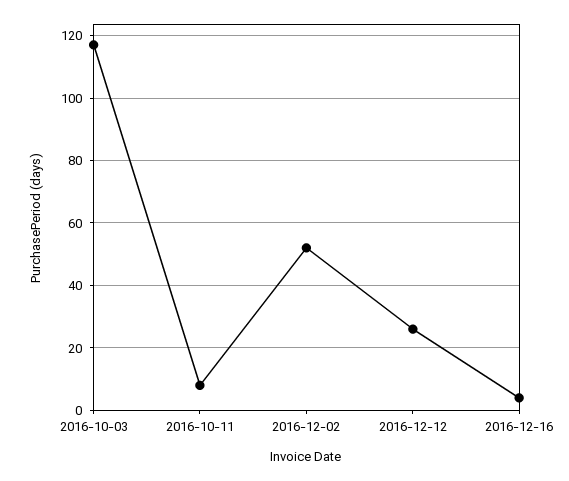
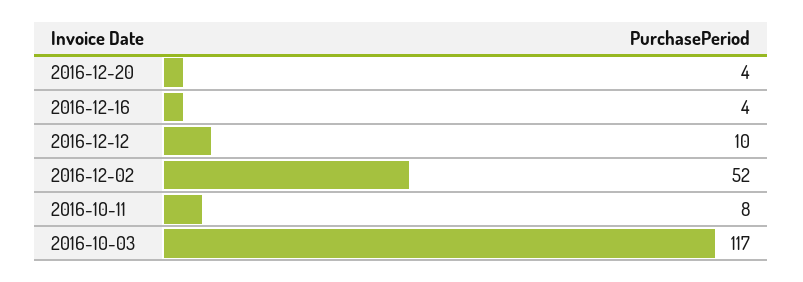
2016-12-12: 25 -> 10
2016-12-20: none -> 4

